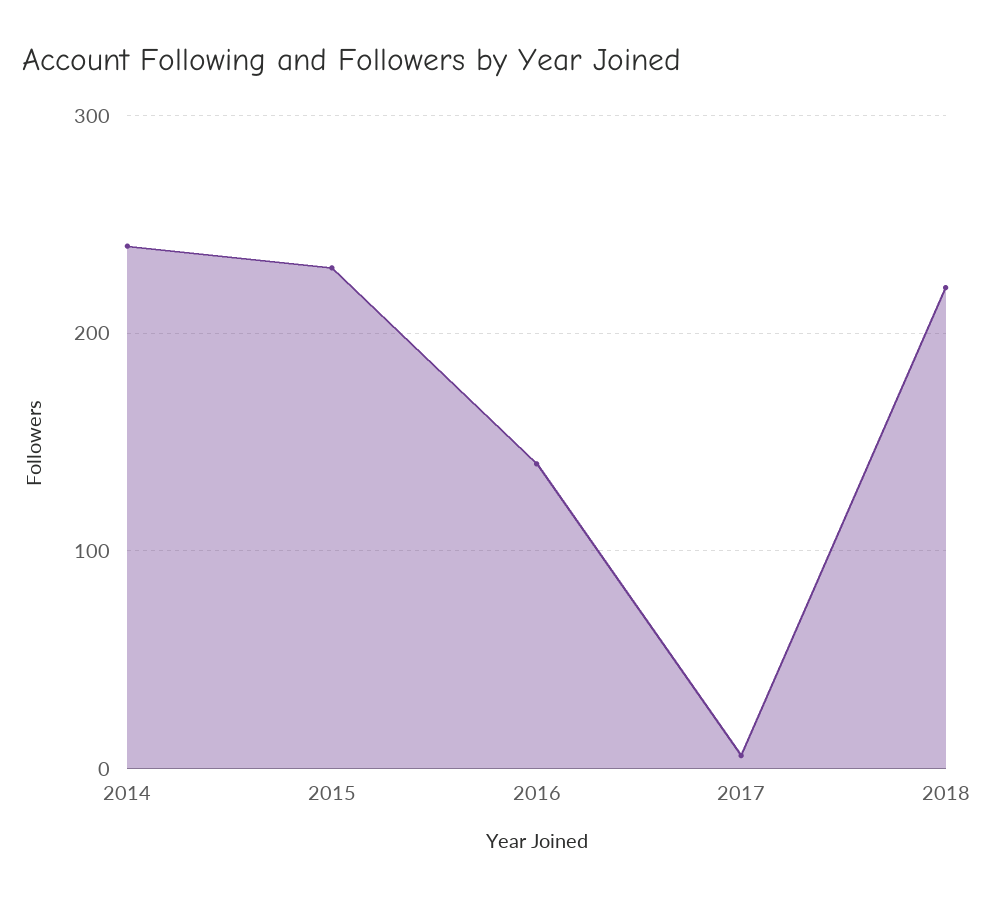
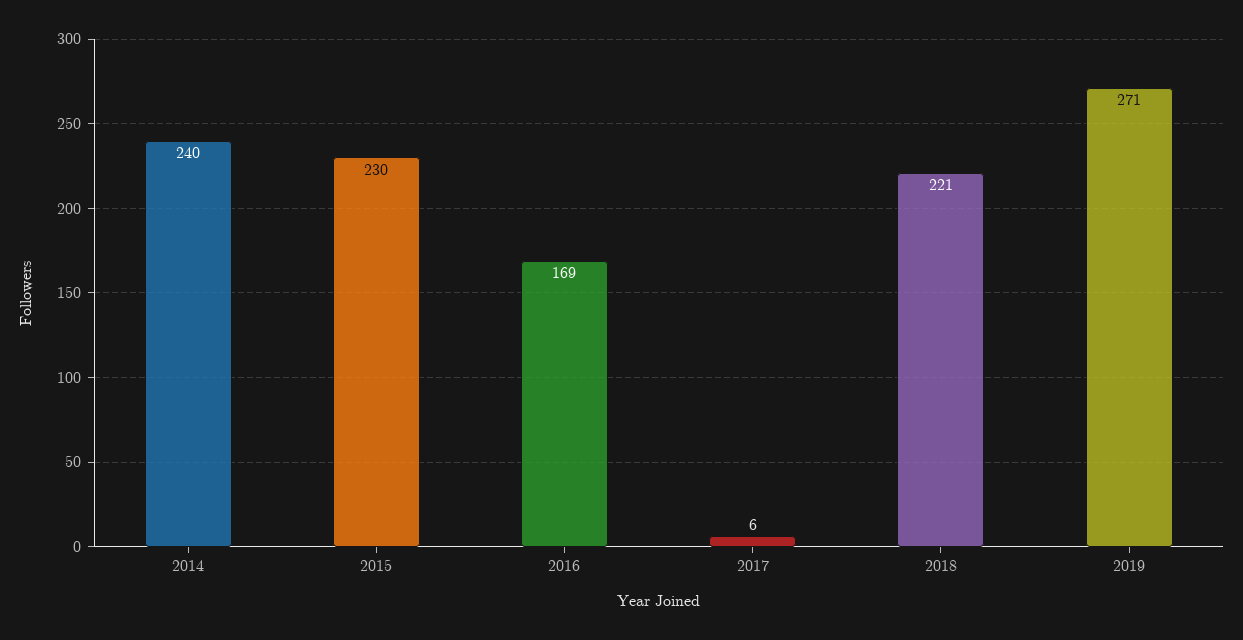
2016: 140 -> 169
2019: none -> 271

